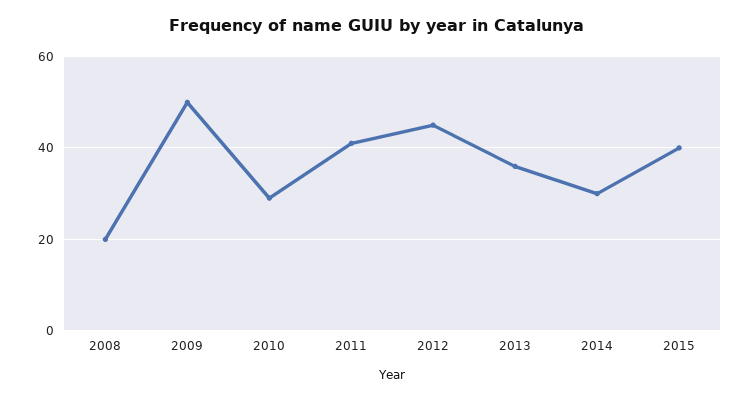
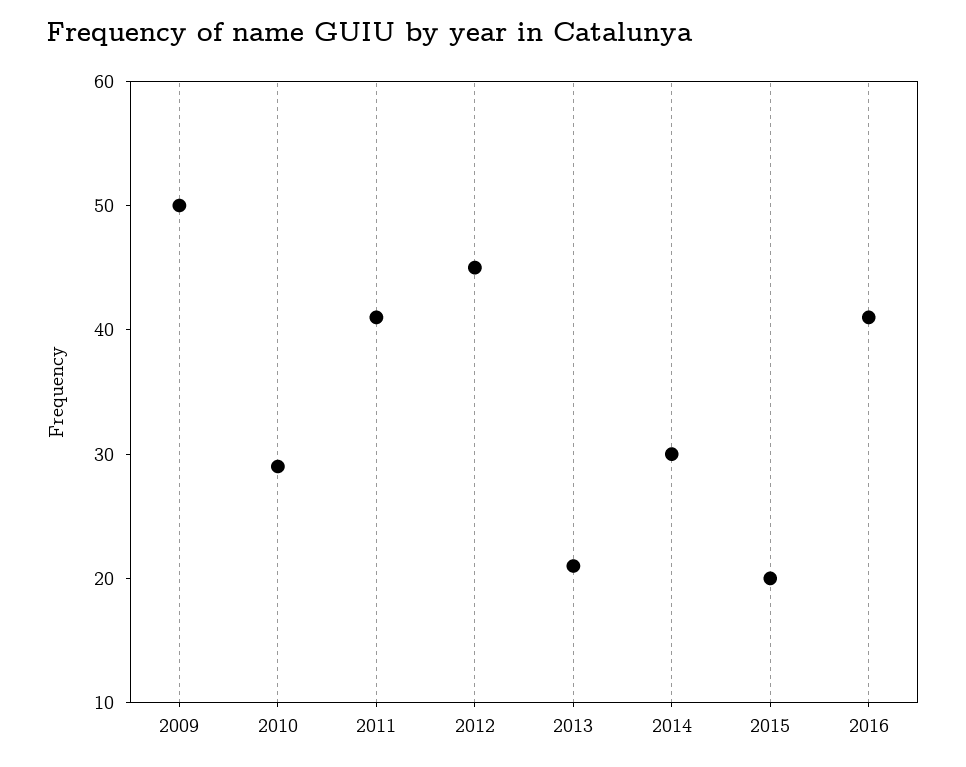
2008: 20 -> none
2013: 35 -> 21
2015: 40 -> 20
2016: none -> 41

